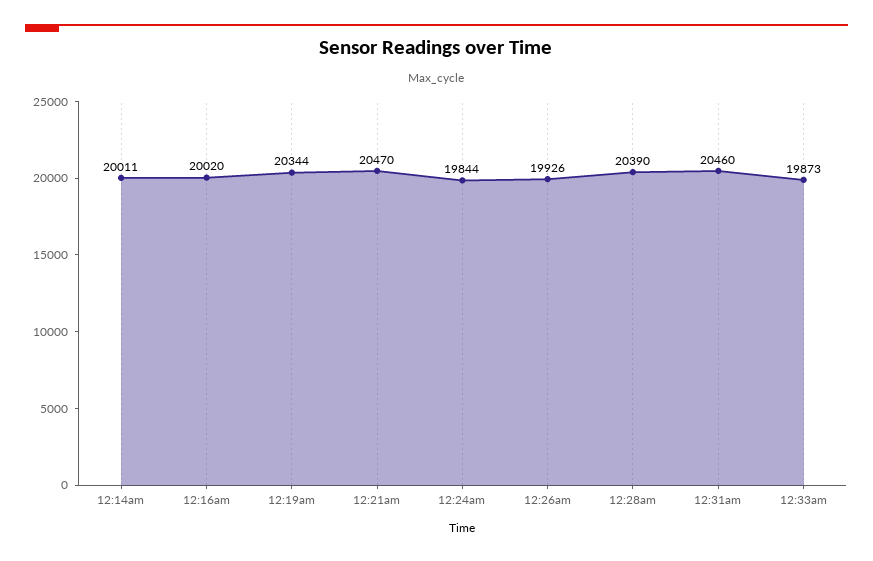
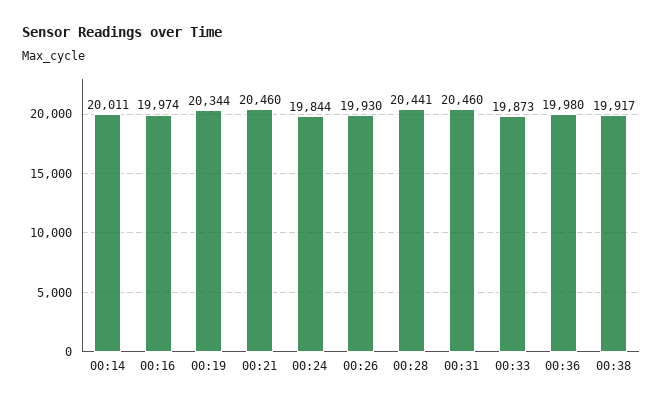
12:16am: 20020 -> 19974
12:21am: 20470 -> 20460
12:26am: 19926 -> 19930
12:28am: 20390 -> 20441
00:36: none -> 19980
00:38: none -> 19917

